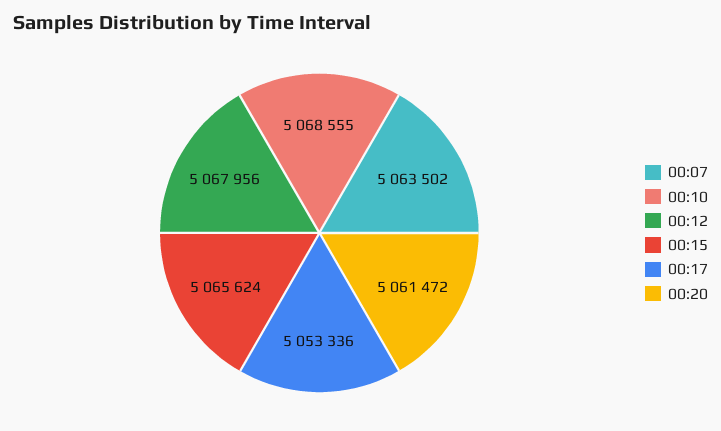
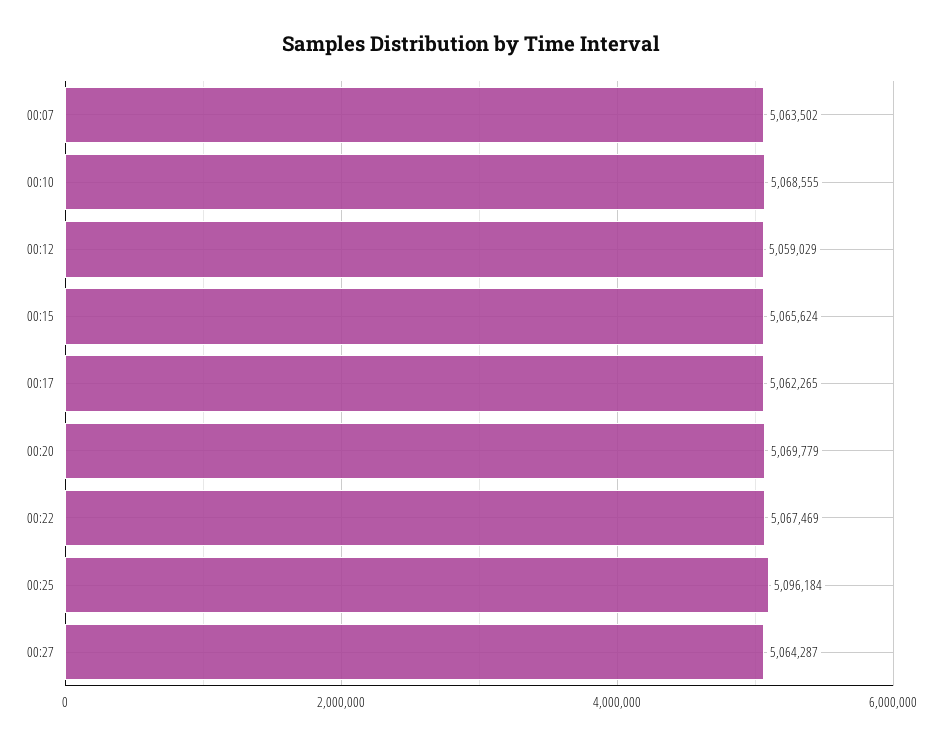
00:12: 5067956 -> 5059029
00:17: 5053336 -> 5062265
00:20: 5061472 -> 5069779
00:22: none -> 5067469
00:25: none -> 5096184
00:27: none -> 5064287

